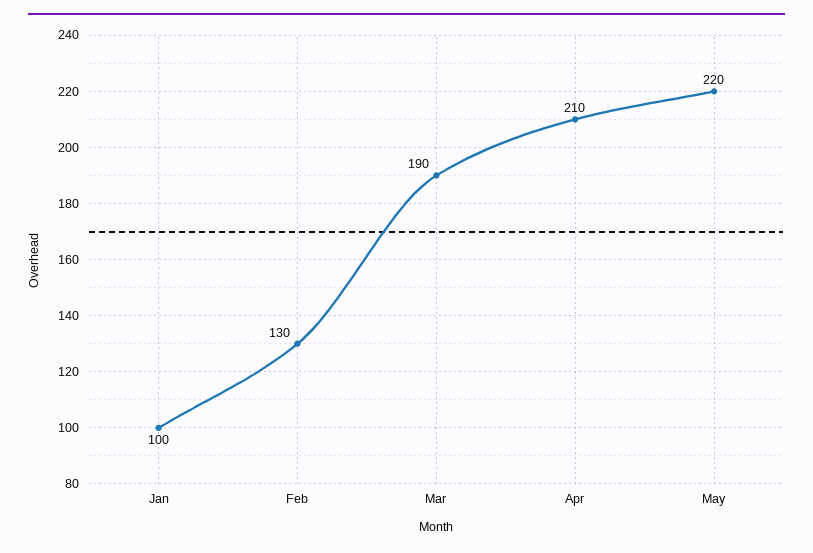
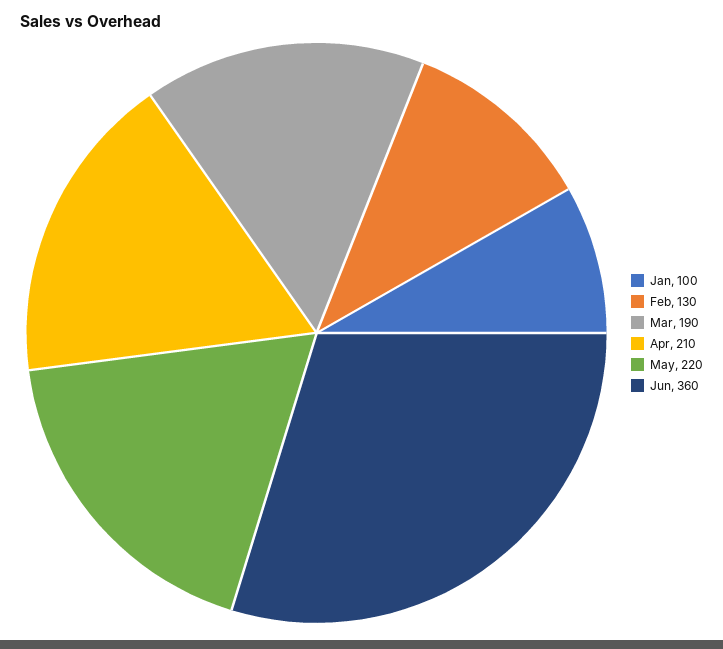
Jun: none -> 360

